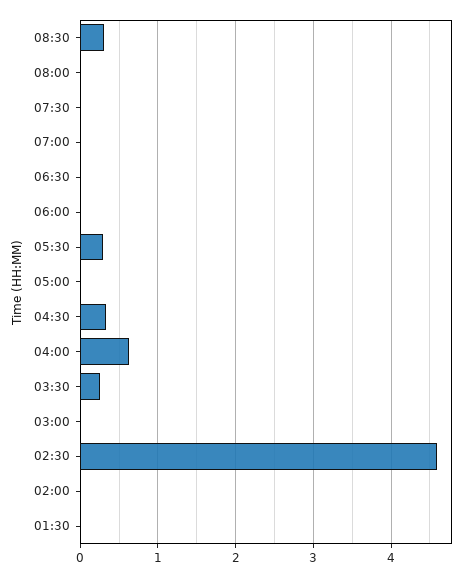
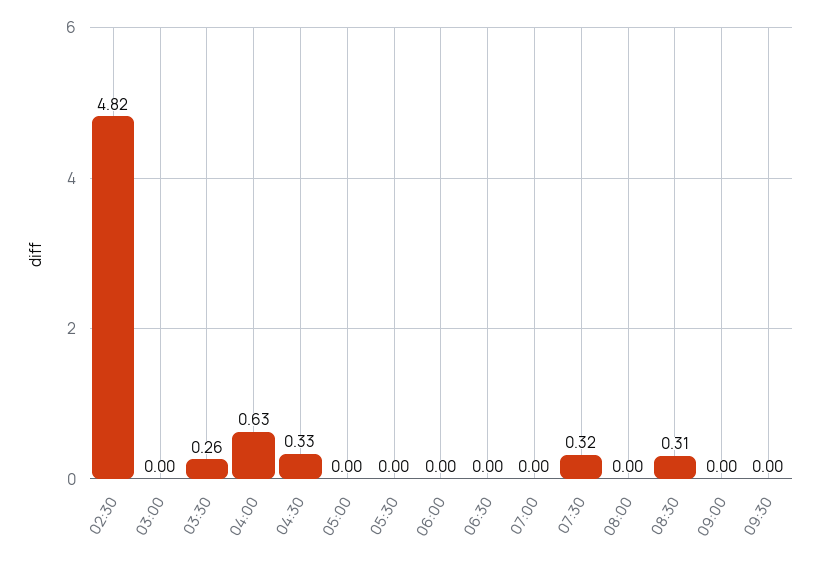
07:30: 0 -> 0.32
05:30: 0.3 -> 0
02:30: 4.6 -> 4.82
02:00: 0 -> none
01:30: 0 -> none
09:00: none -> 0
09:30: none -> 0

